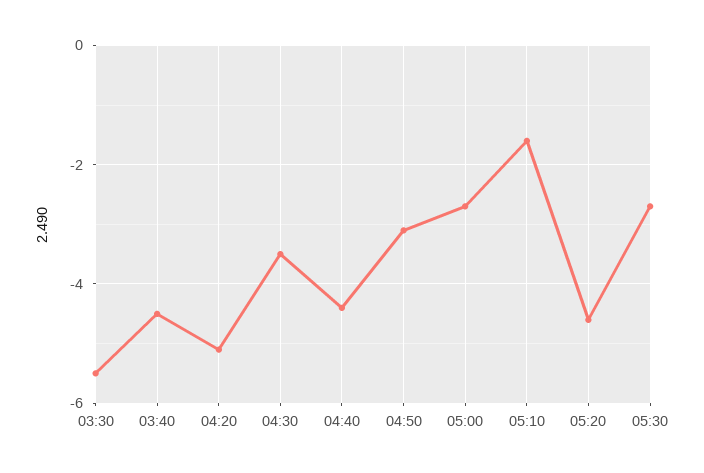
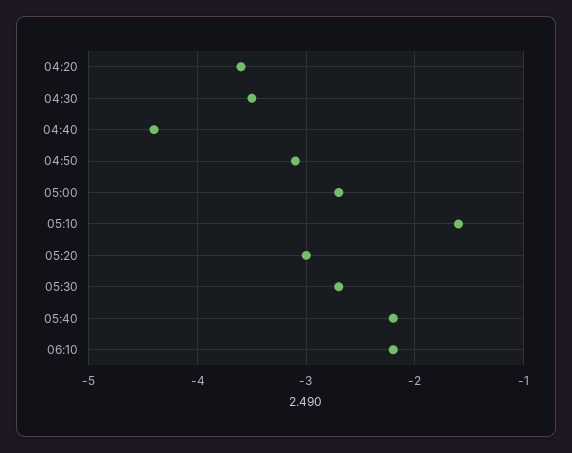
03:30: -5.5 -> none
03:40: -4.5 -> none
04:20: -5 -> -3.6
05:20: -4.5 -> -3
05:40: none -> -2.2
06:10: none -> -2.2

